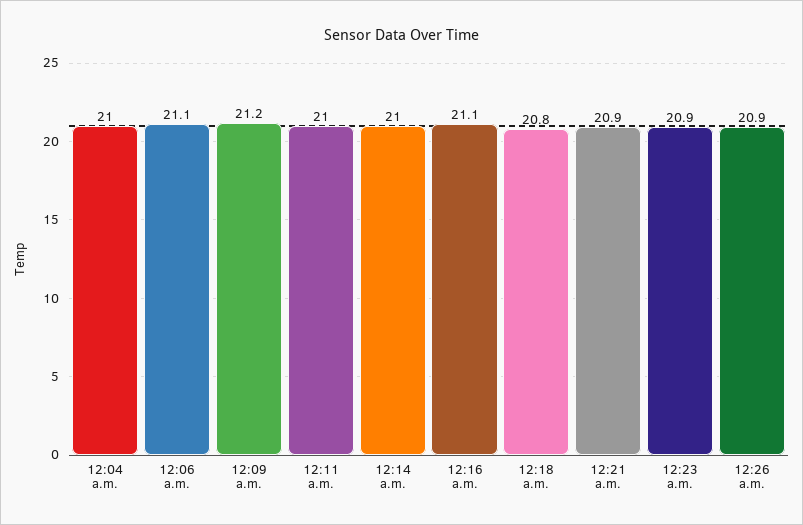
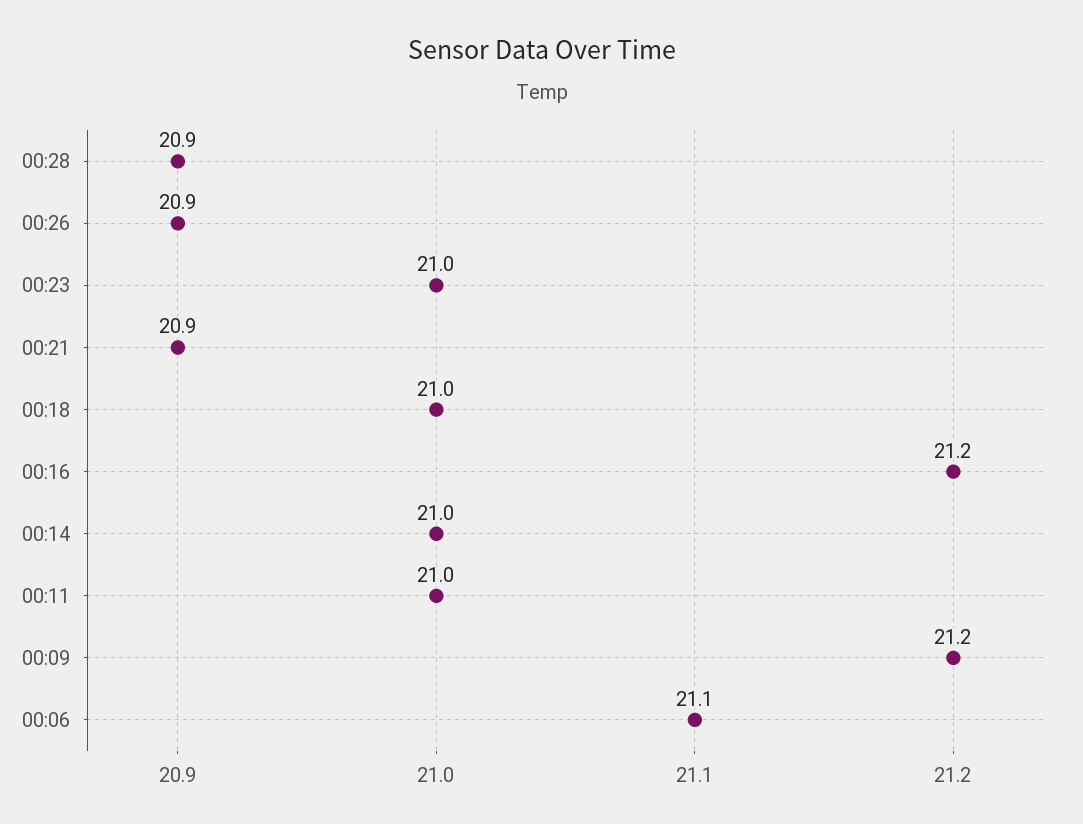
12:04 a.m.: 21 -> none
12:16 a.m.: 21.1 -> 21.2
12:18 a.m.: 20.8 -> 21
12:23 a.m.: 20.9 -> 21
00:28: none -> 20.9

